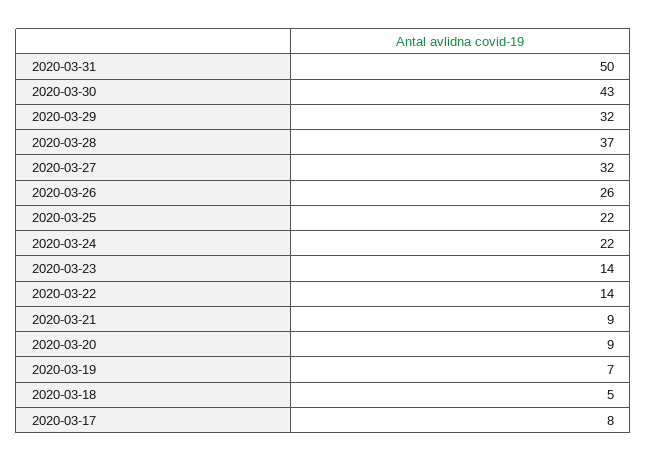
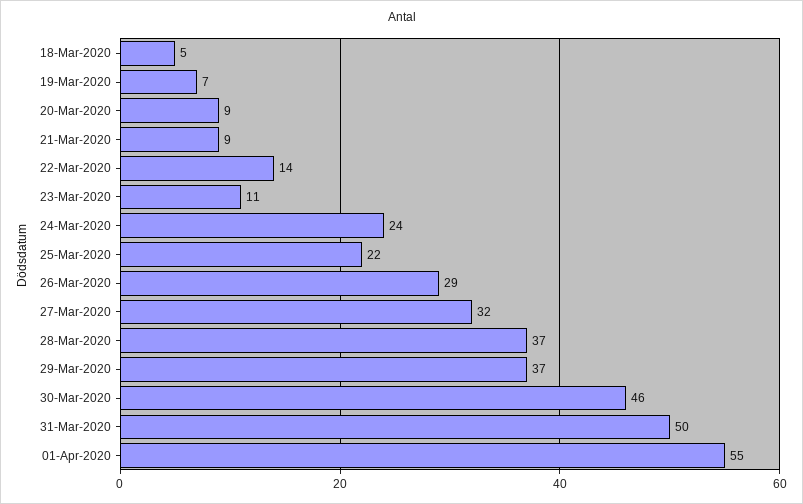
2020-03-30: 43 -> 46
2020-03-29: 32 -> 37
2020-03-26: 26 -> 29
2020-03-24: 22 -> 24
2020-03-23: 14 -> 11
2020-03-17: 8 -> none
01-Apr-2020: none -> 55

